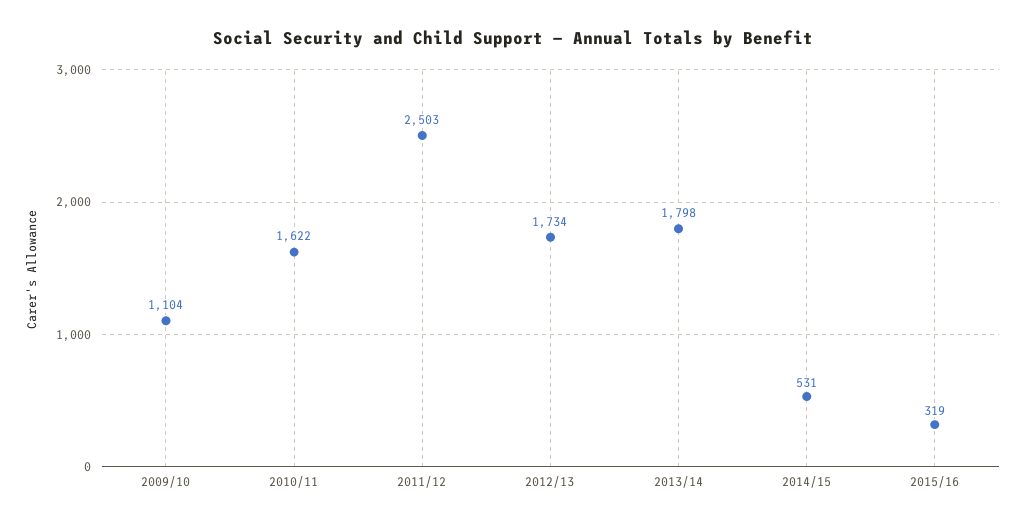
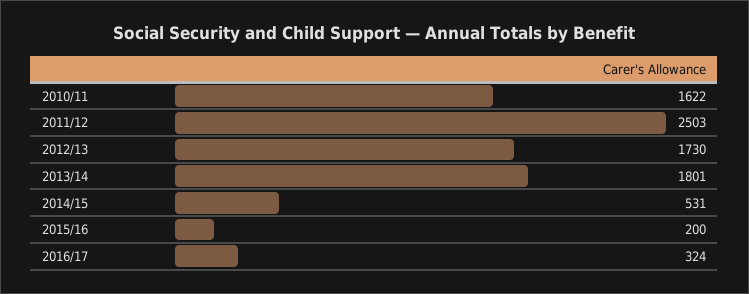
2009/10: 1104 -> none
2012/13: 1734 -> 1730
2013/14: 1798 -> 1801
2015/16: 319 -> 200
2016/17: none -> 324

